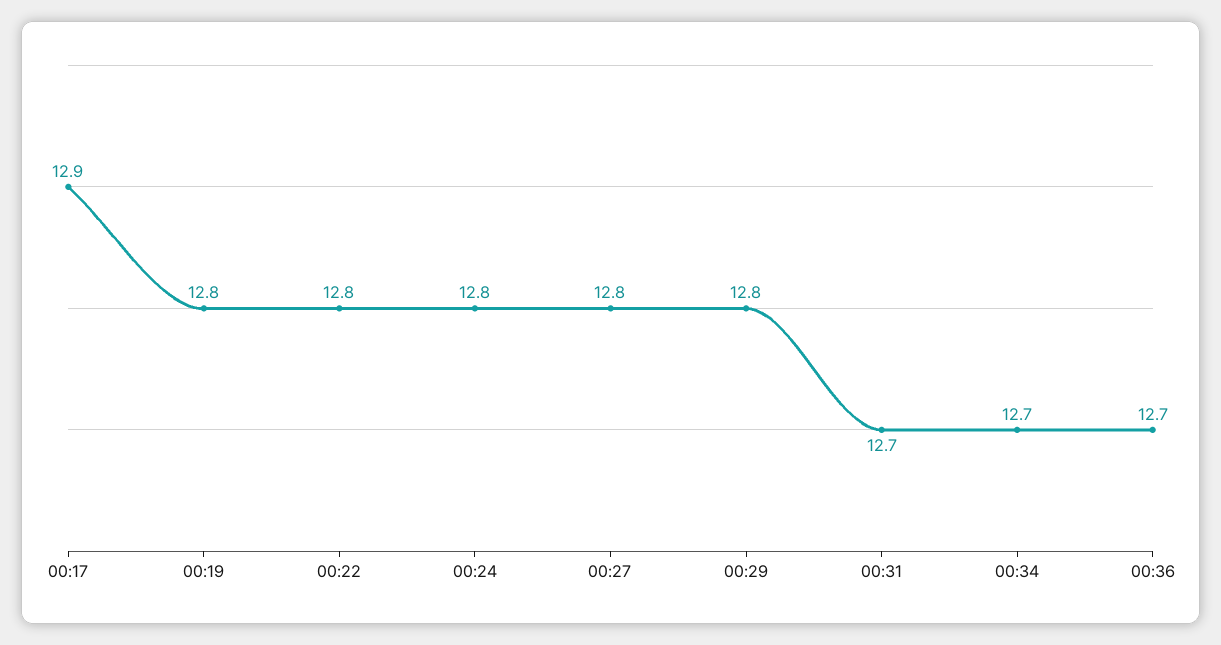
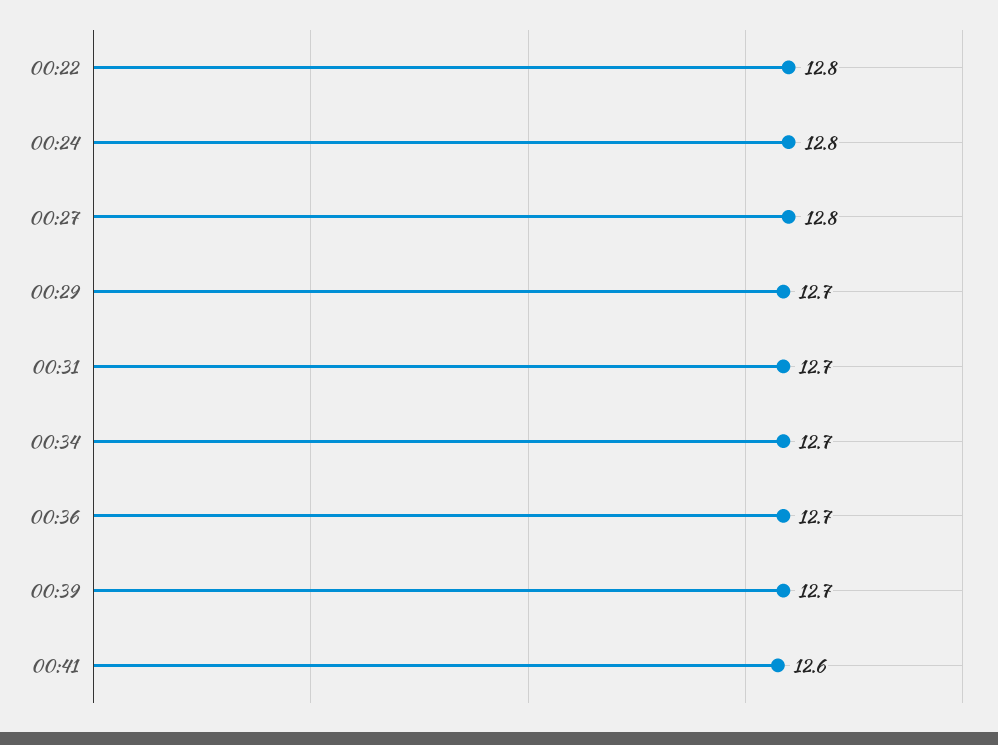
00:17: 12.9 -> none
00:19: 12.8 -> none
00:29: 12.8 -> 12.7
00:39: none -> 12.7
00:41: none -> 12.6

